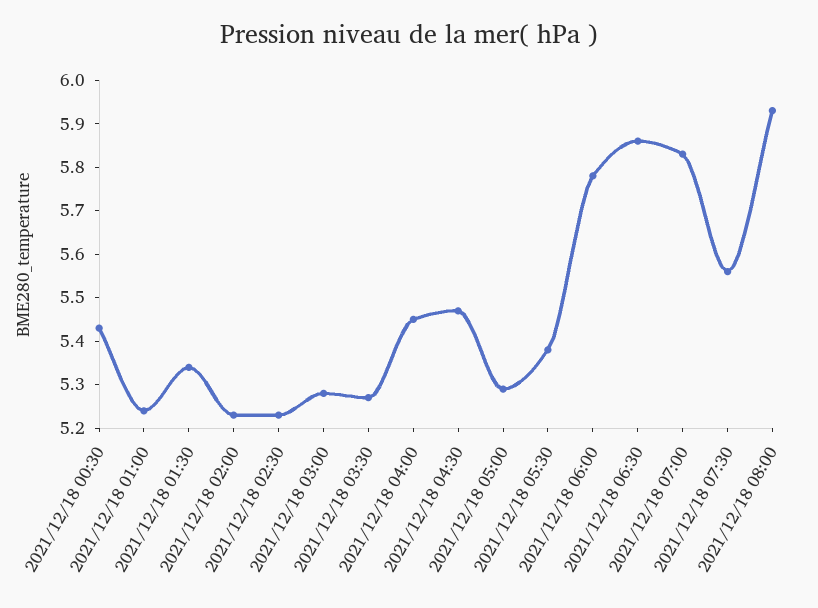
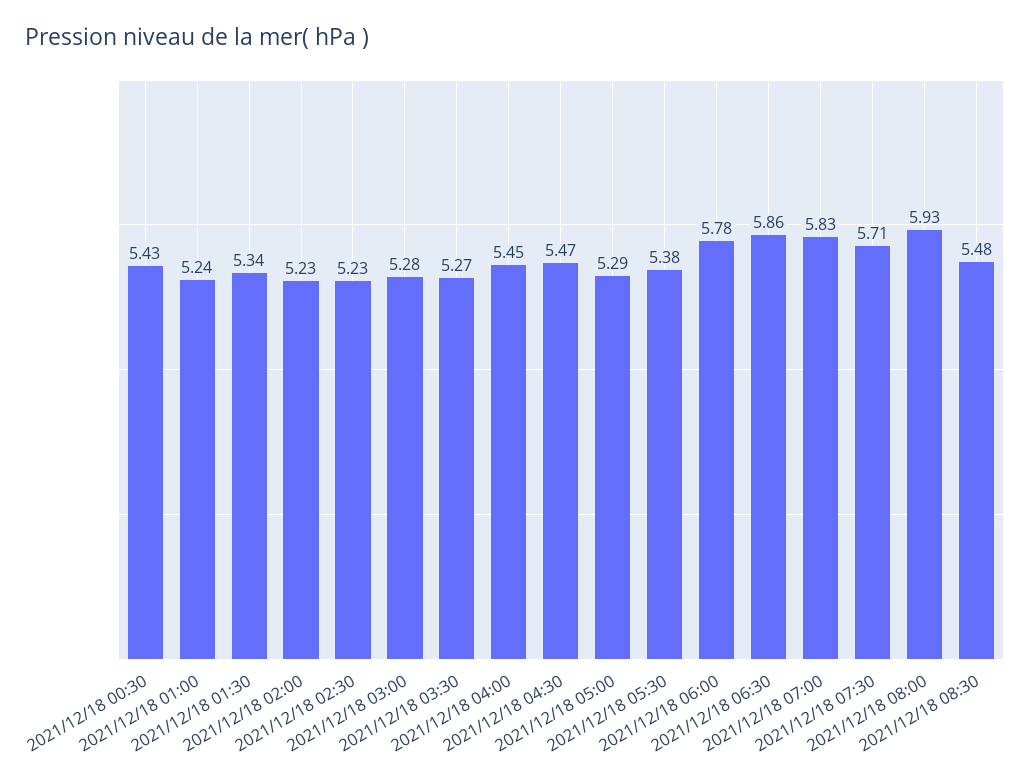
2021/12/18 07:30: 5.55 -> 5.71
2021/12/18 08:30: none -> 5.48

